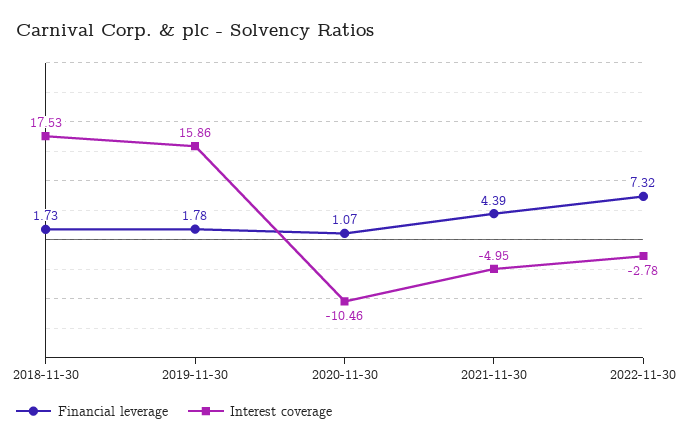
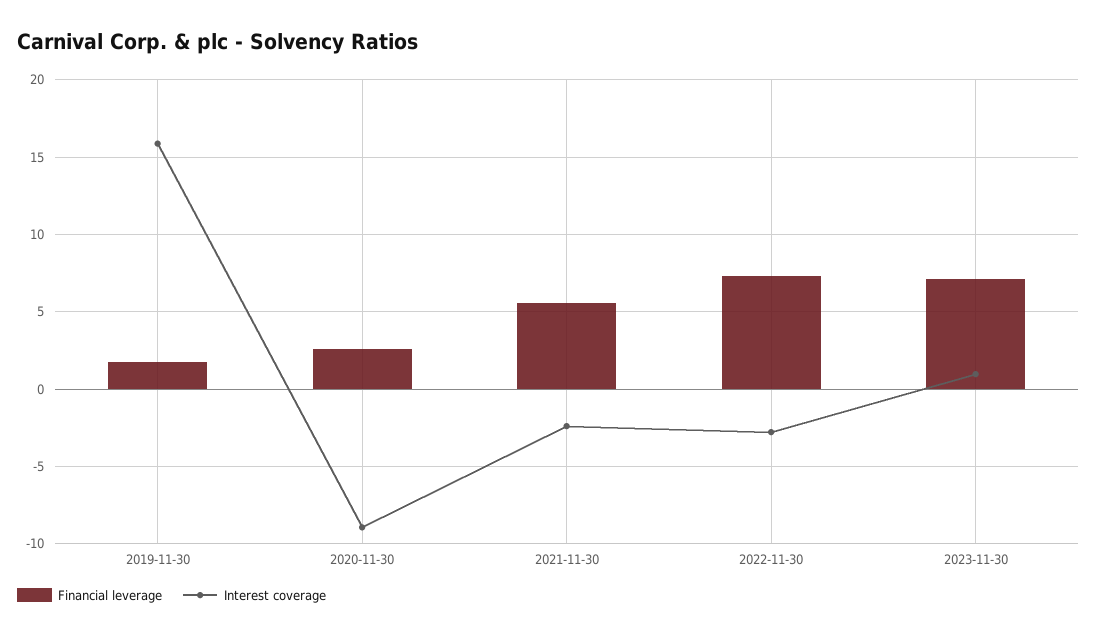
Financial leverage, 2018-11-30: 1.73 -> none
Interest coverage, 2018-11-30: 17.53 -> none
Financial leverage, 2020-11-30: 1.07 -> 2.5
Interest coverage, 2020-11-30: -10.46 -> -9
Financial leverage, 2021-11-30: 4.39 -> 5.5
Interest coverage, 2021-11-30: -4.95 -> -2.5
Financial leverage, 2023-11-30: none -> 7
Interest coverage, 2023-11-30: none -> 1

